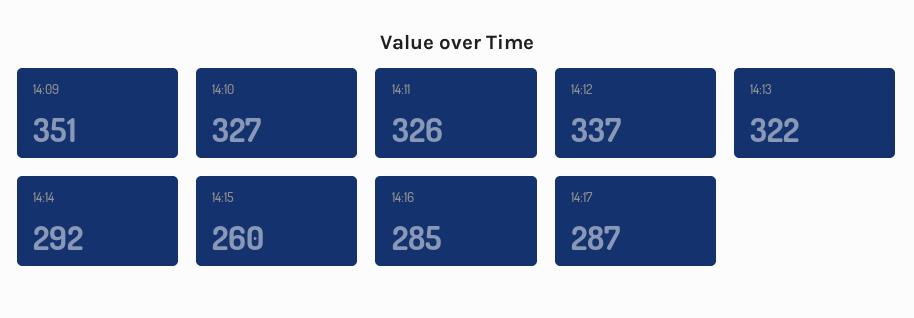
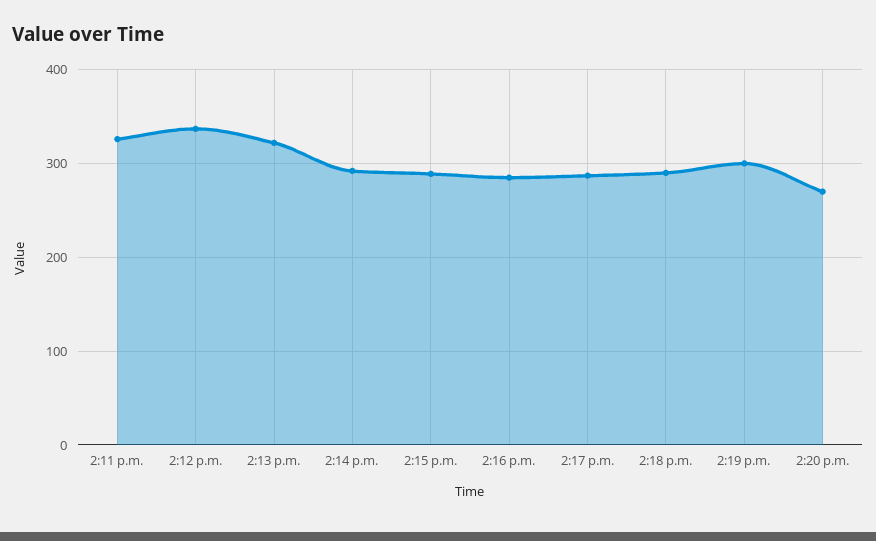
14:09: 351 -> none
14:10: 327 -> none
14:15: 260 -> 290
2:18 p.m.: none -> 290
2:19 p.m.: none -> 300
2:20 p.m.: none -> 270

